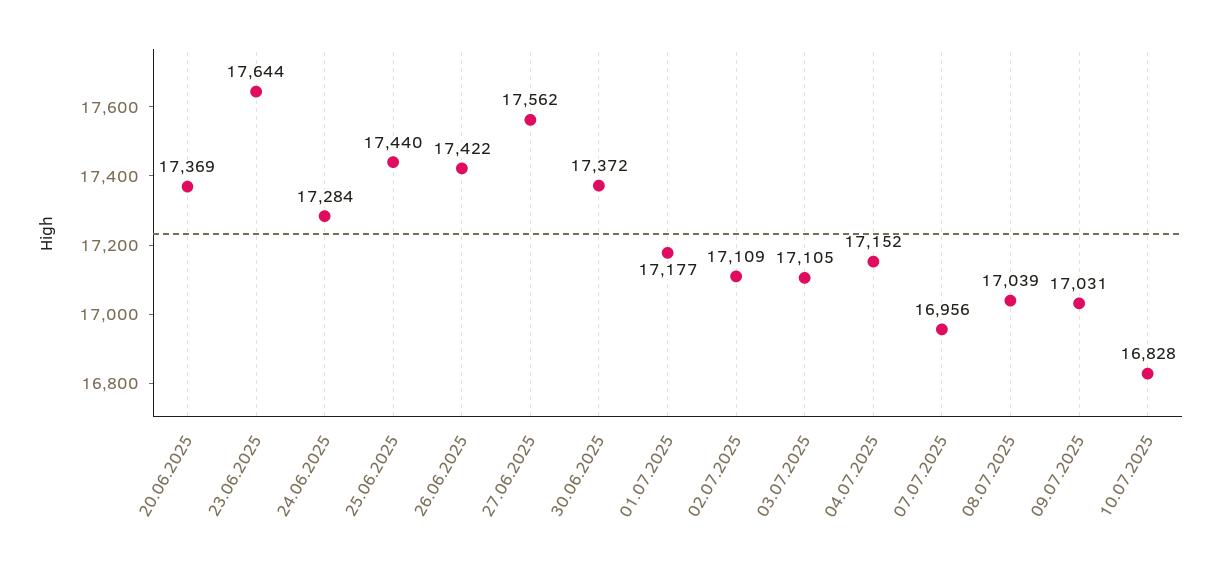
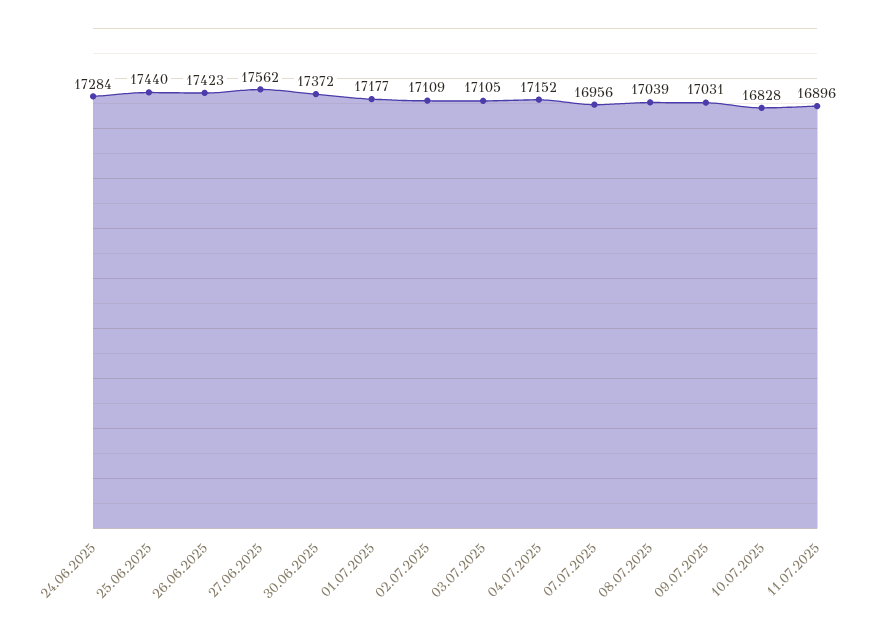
20.06.2025: 17369 -> none
23.06.2025: 17644 -> none
26.06.2025: 17422 -> 17423
11.07.2025: none -> 16896

